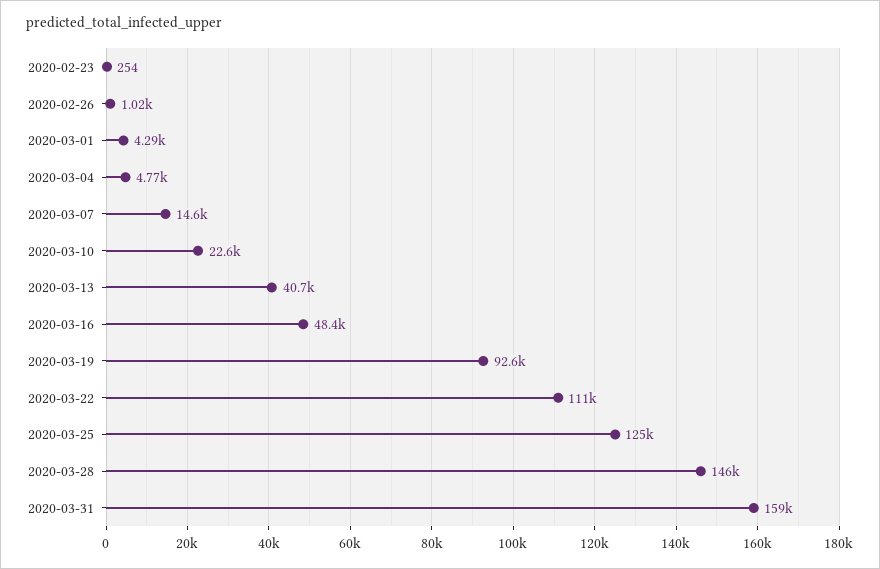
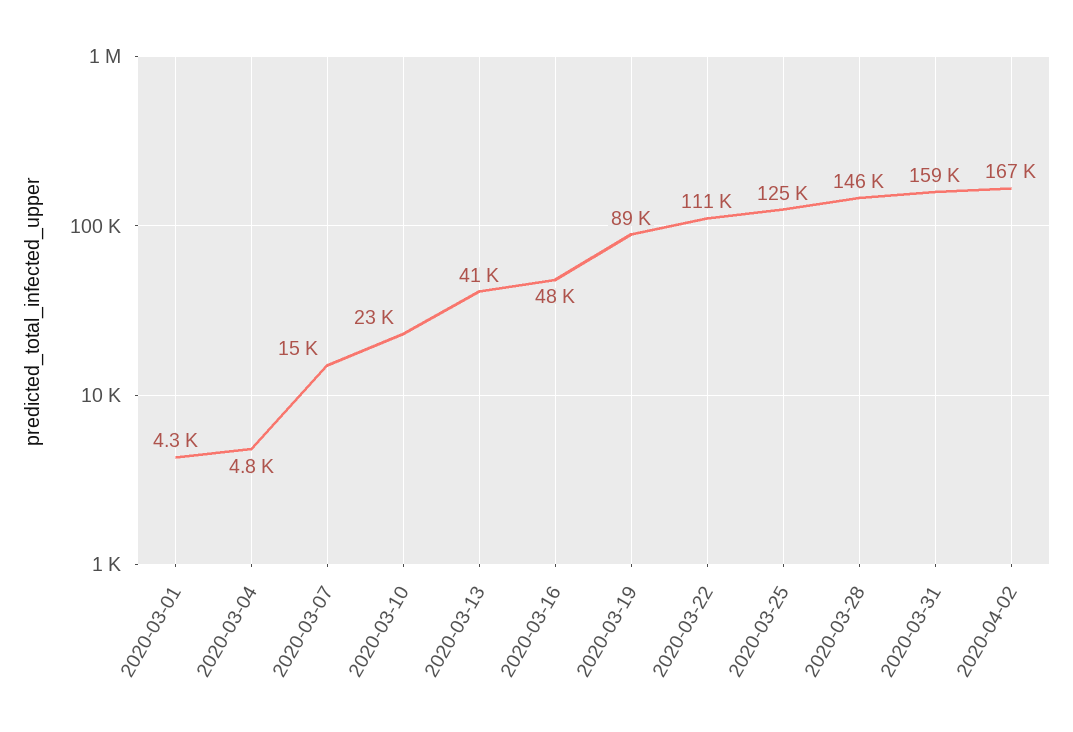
2020-02-23: 254 -> none
2020-02-26: 1020 -> none
2020-03-19: 92600 -> 89000
2020-04-02: none -> 167000

